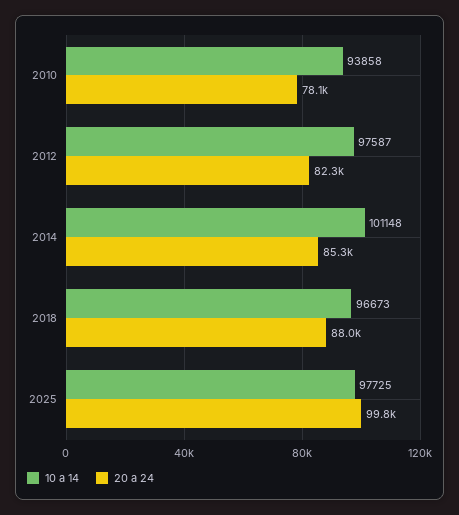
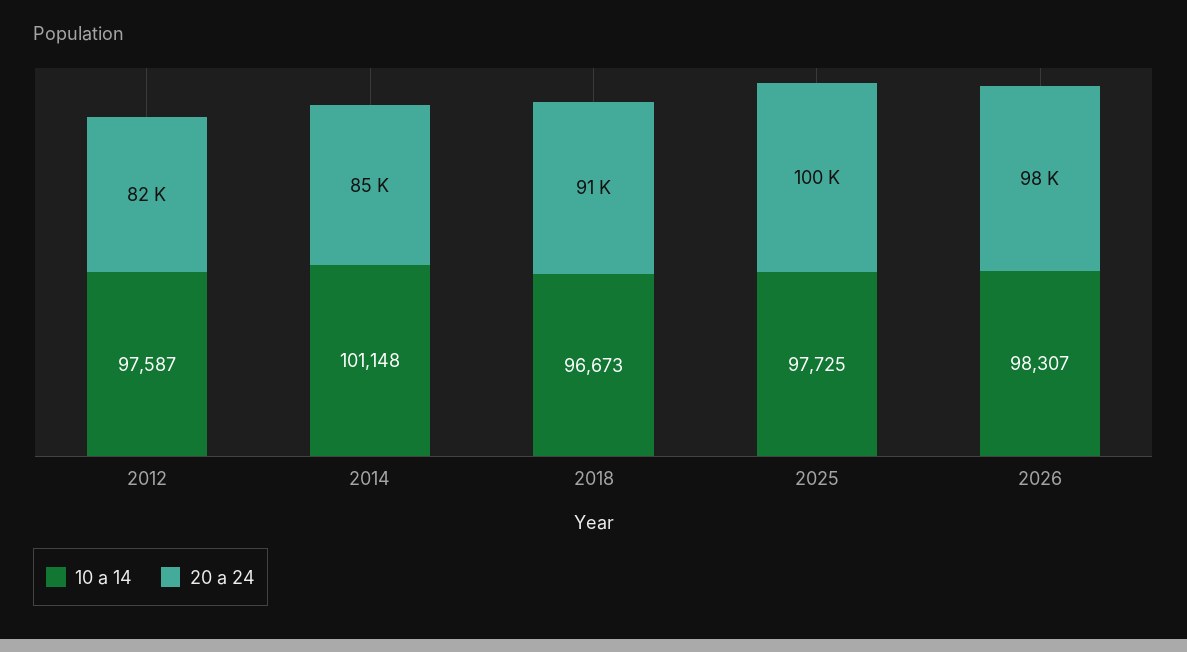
10 a 14, 2010: 93858 -> none
20 a 24, 2010: 78100 -> none
20 a 24, 2018: 88000 -> 91000
10 a 14, 2026: none -> 98307
20 a 24, 2026: none -> 98000

